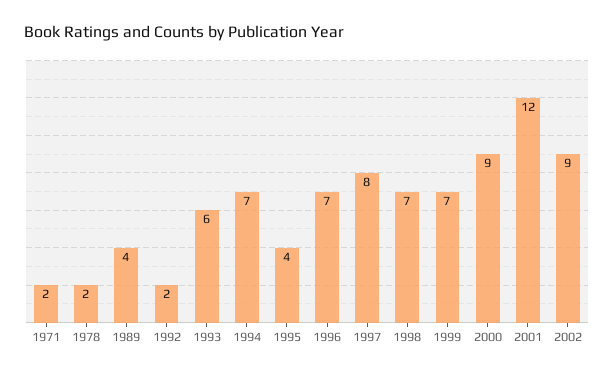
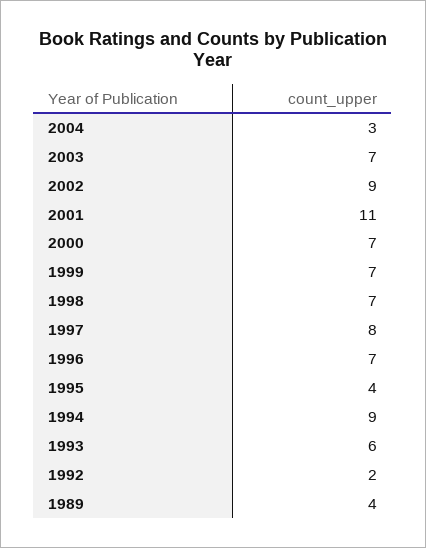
1971: 2 -> none
1978: 2 -> none
1994: 7 -> 9
2000: 9 -> 7
2001: 12 -> 11
2004: none -> 3
2003: none -> 7

